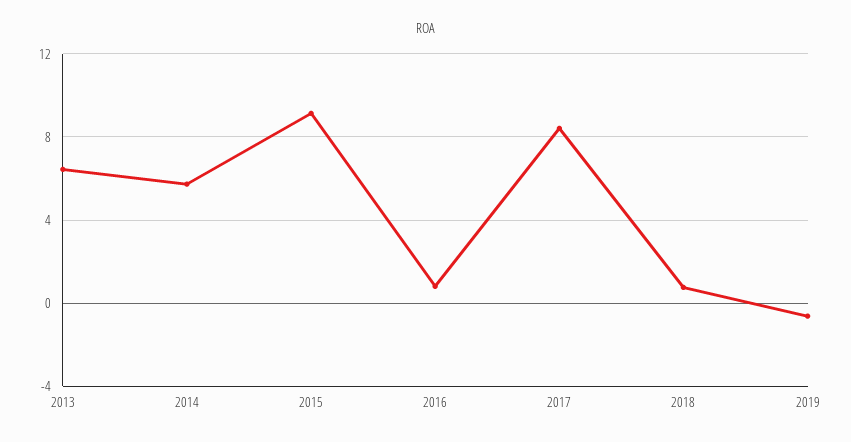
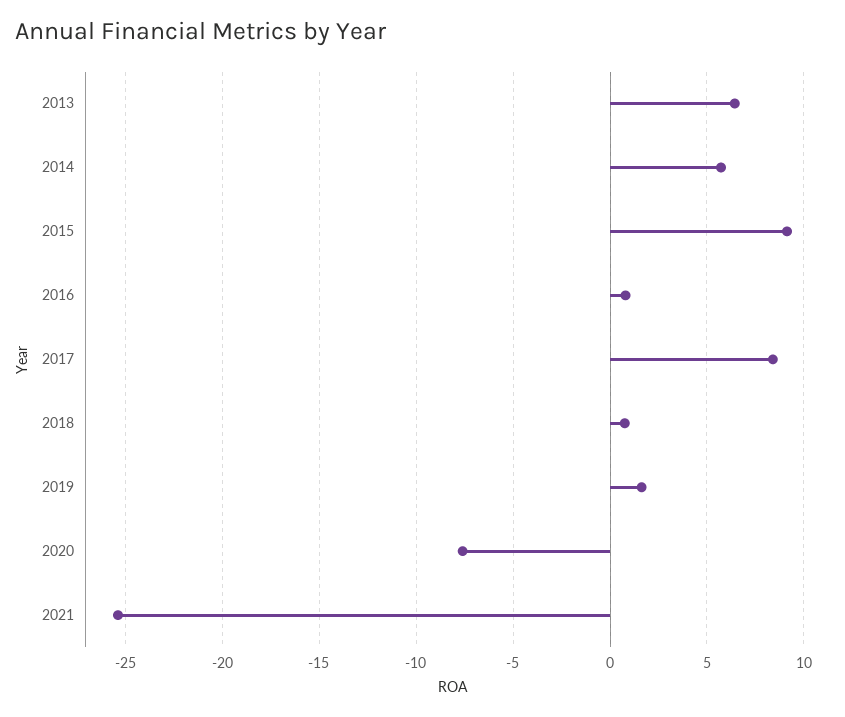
2019: -0.5 -> 1.5
2020: none -> -7.5
2021: none -> -25.5

